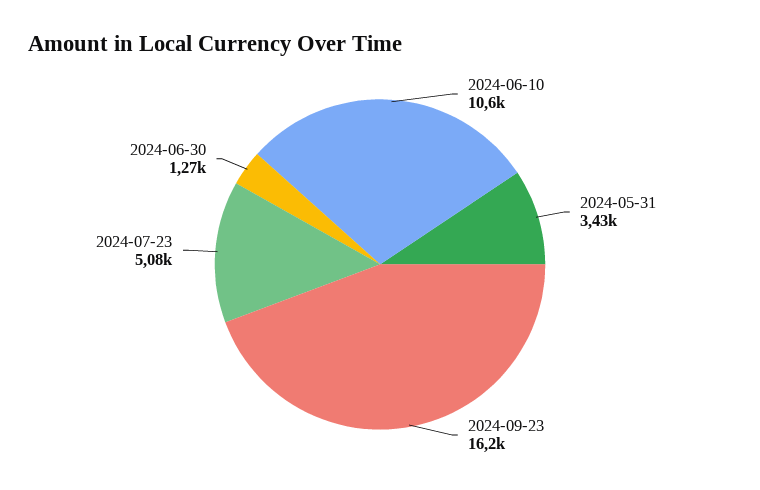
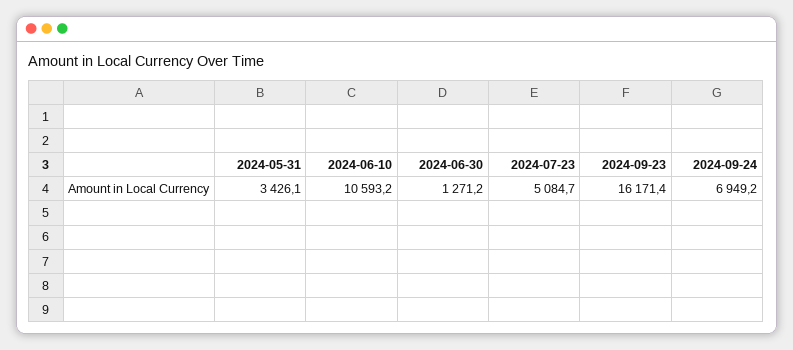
2024-09-24: none -> 6949.2

